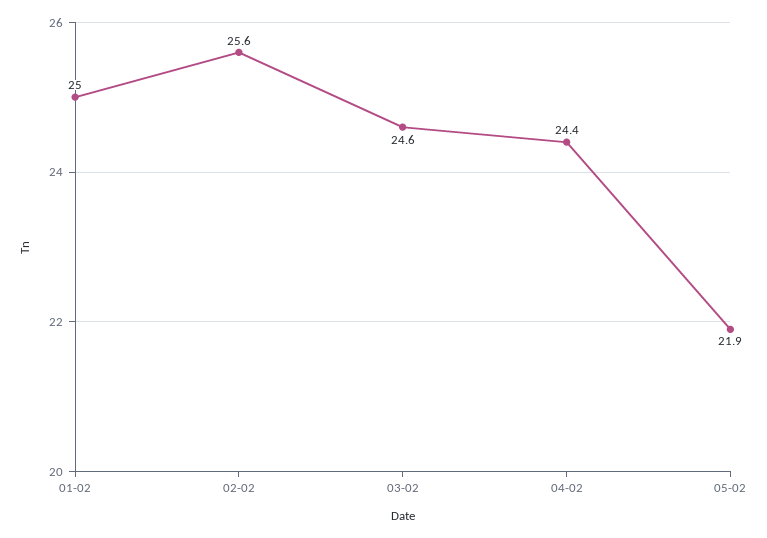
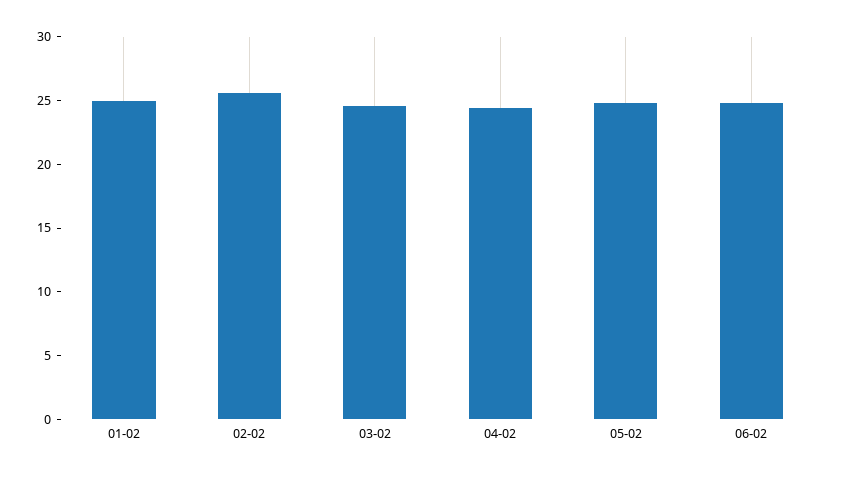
05-02: 21.9 -> 25
06-02: none -> 25

